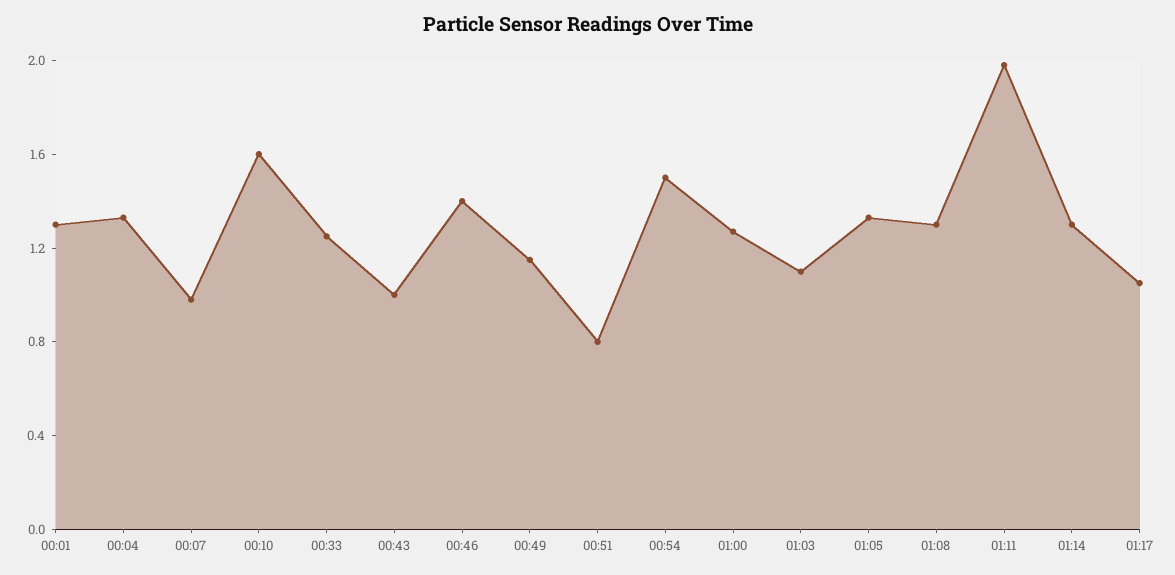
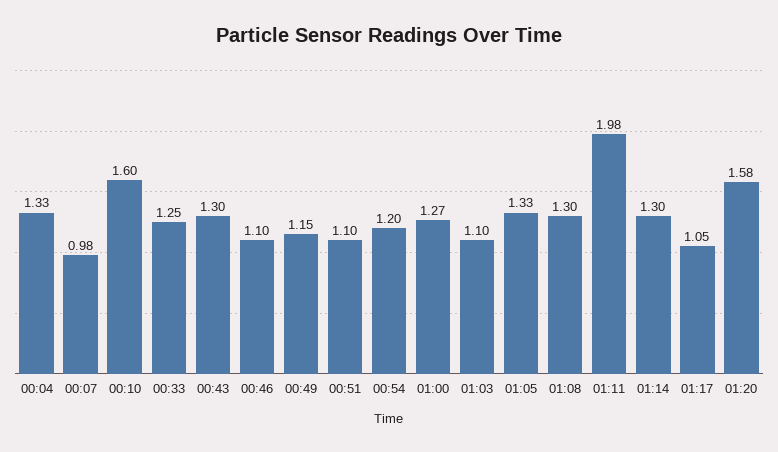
00:01: 1.3 -> none
00:43: 1 -> 1.3
00:46: 1.4 -> 1.1
00:51: 0.8 -> 1.1
00:54: 1.5 -> 1.2
01:20: none -> 1.58

